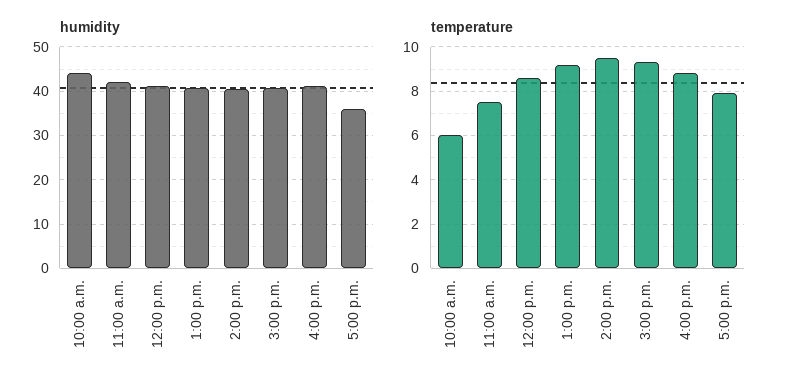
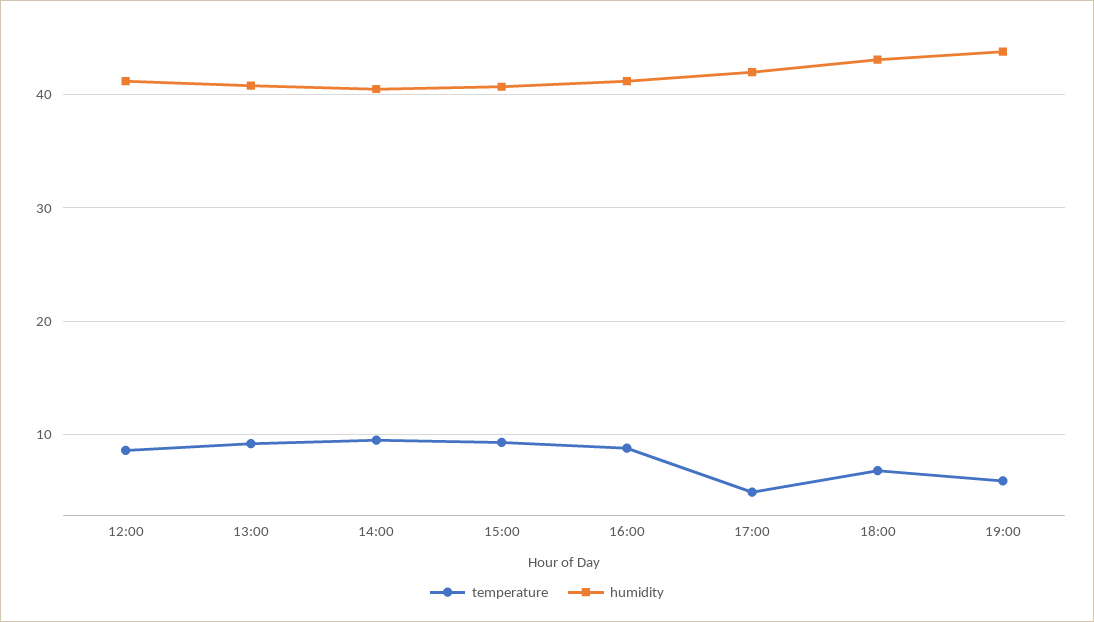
humidity, 10:00 a.m.: 44 -> none
humidity, 11:00 a.m.: 42 -> none
humidity, 5:00 p.m.: 36 -> 42
temperature, 10:00 a.m.: 6 -> none
temperature, 11:00 a.m.: 7.5 -> none
temperature, 5:00 p.m.: 8 -> 5
temperature, 18:00: none -> 7
humidity, 18:00: none -> 43
temperature, 19:00: none -> 6
humidity, 19:00: none -> 44

